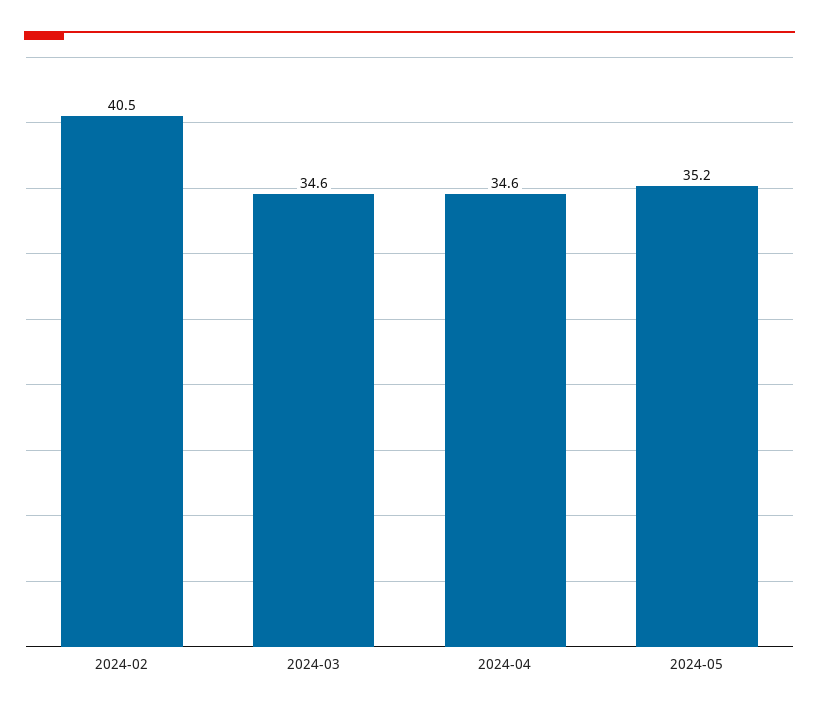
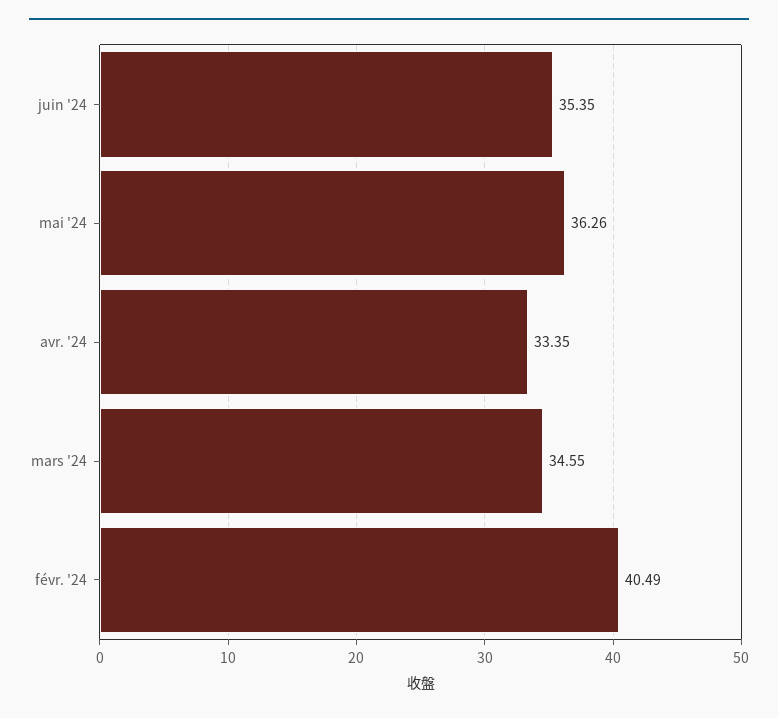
2024-04: 34.6 -> 33.35
2024-05: 35.2 -> 36.26
juin '24: none -> 35.35

